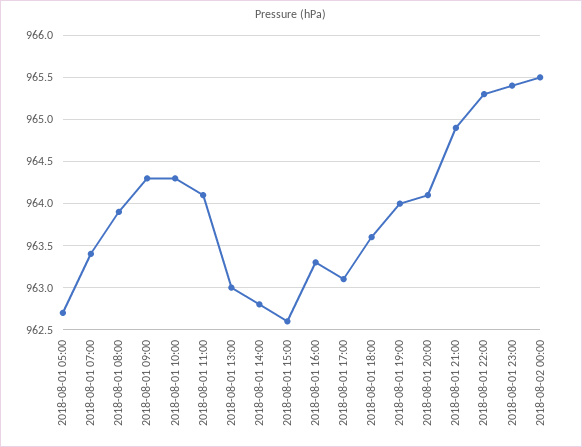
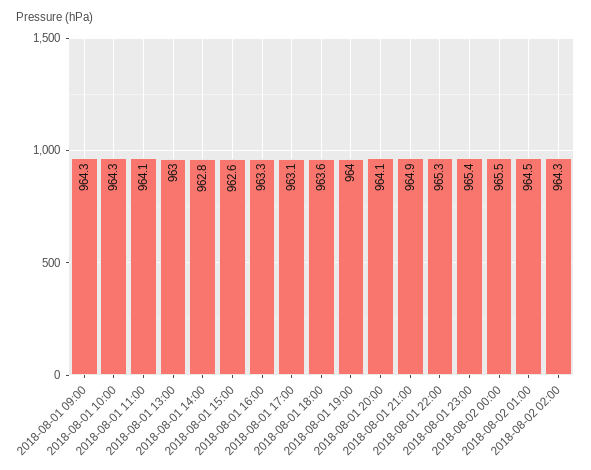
2018-08-01 05:00: 962.7 -> none
2018-08-01 07:00: 963.4 -> none
2018-08-01 08:00: 963.9 -> none
2018-08-02 01:00: none -> 964.5
2018-08-02 02:00: none -> 964.3

